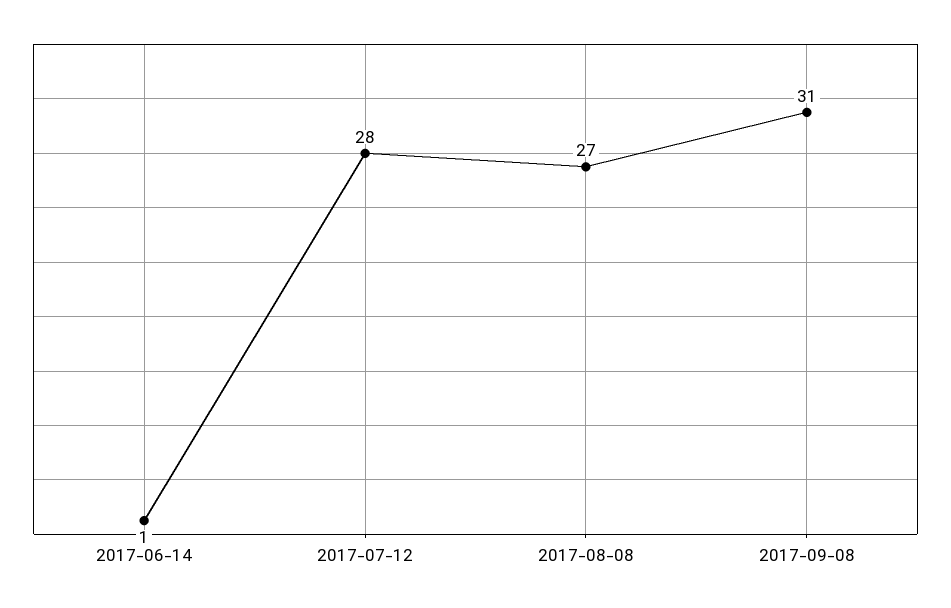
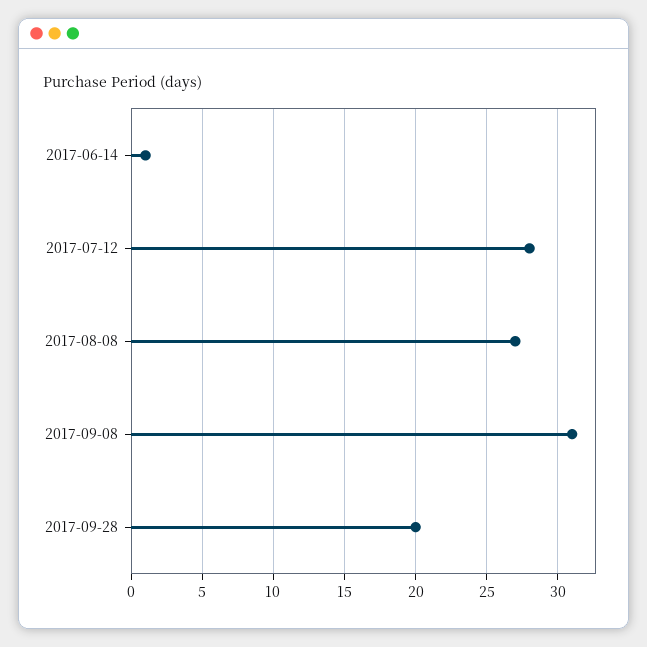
2017-09-28: none -> 20

